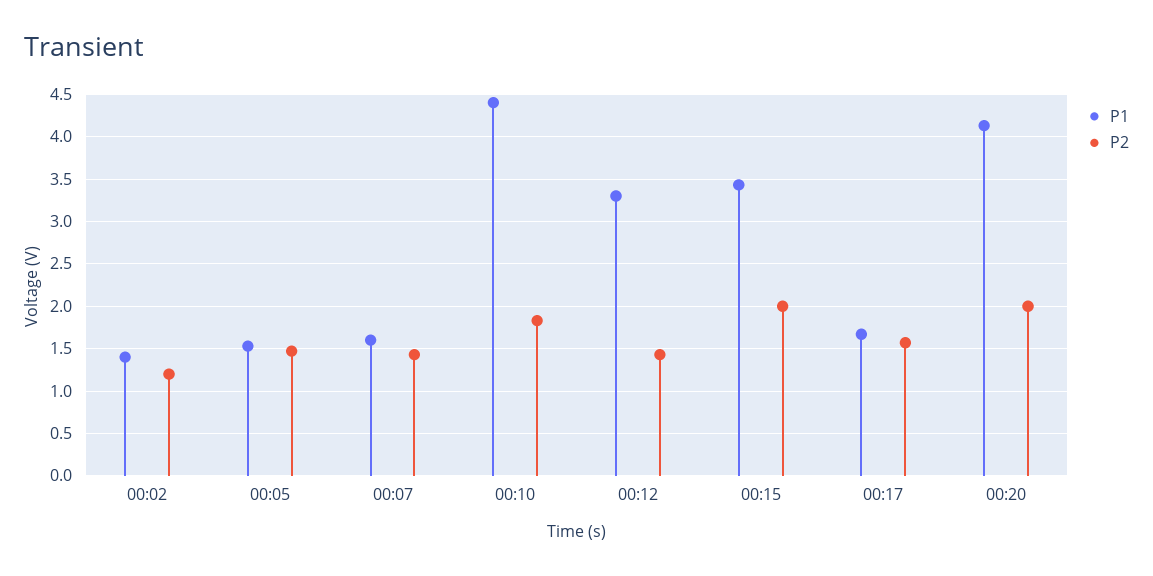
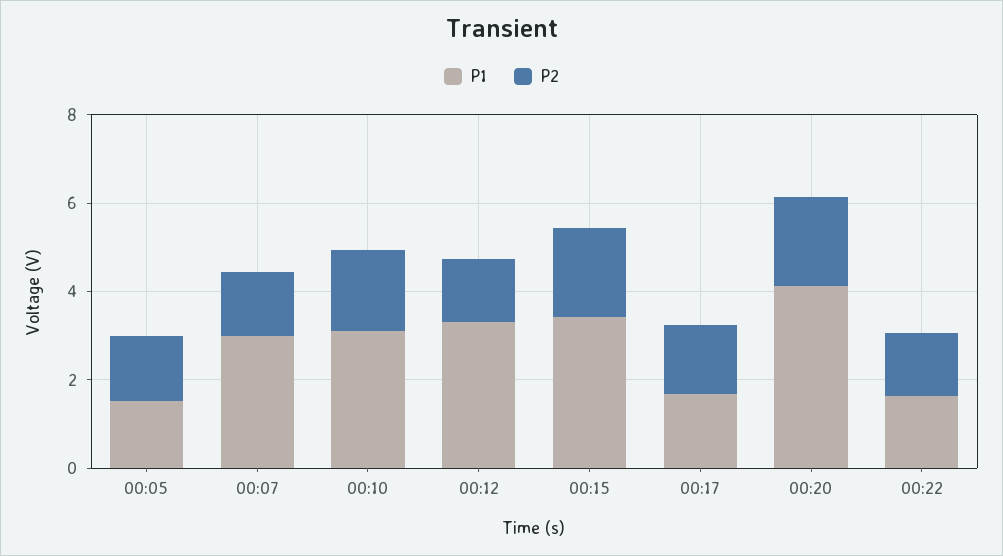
P1, 00:02: 1.4 -> none
P2, 00:02: 1.2 -> none
P1, 00:07: 1.6 -> 3
P1, 00:10: 4.4 -> 3
P1, 00:22: none -> 1.5
P2, 00:22: none -> 1.5

